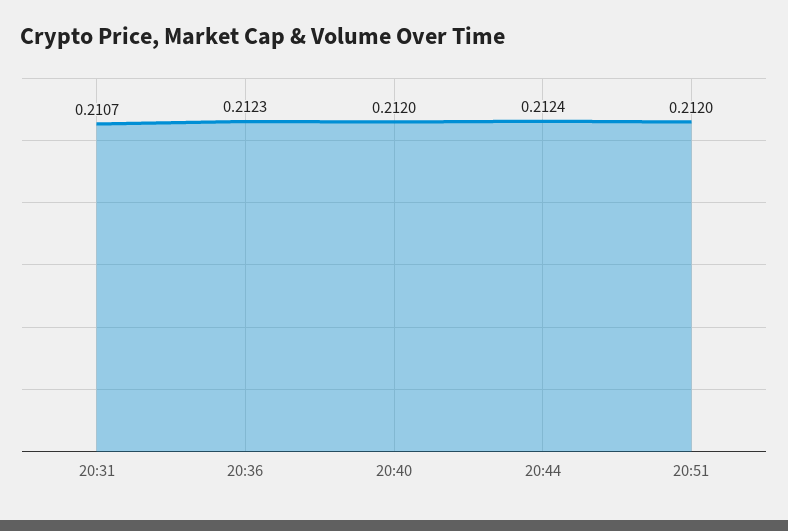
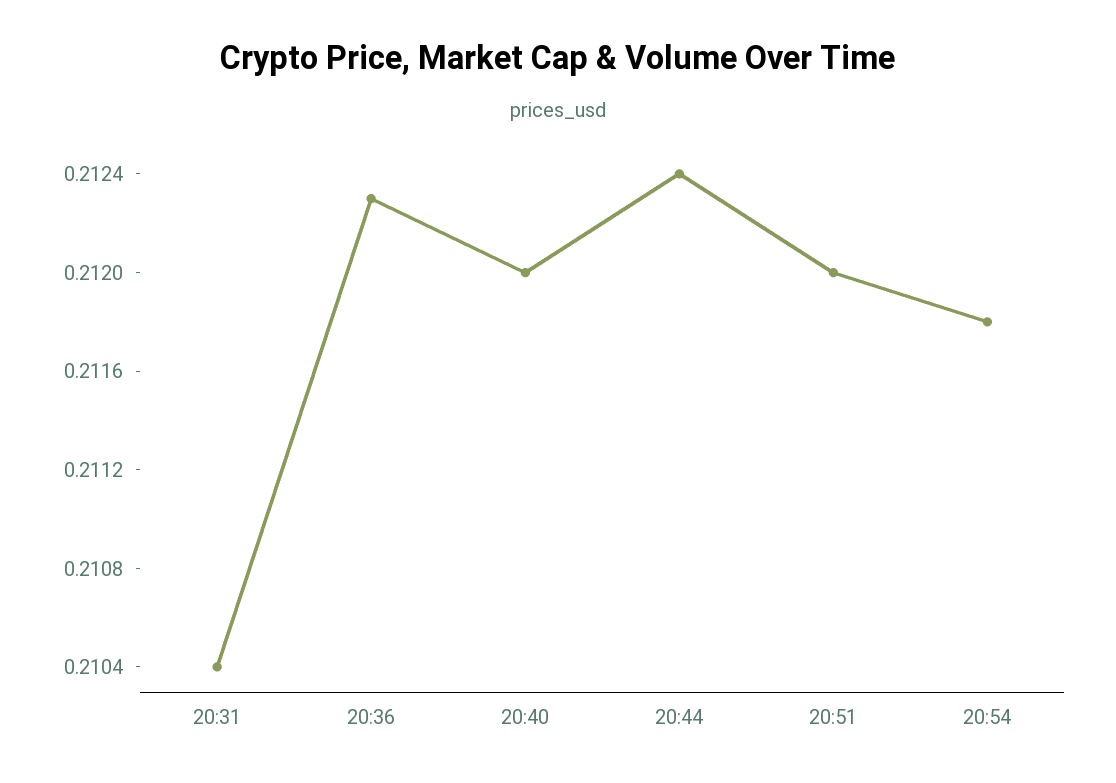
20:31: 0.2107 -> 0.2104
20:54: none -> 0.2118

